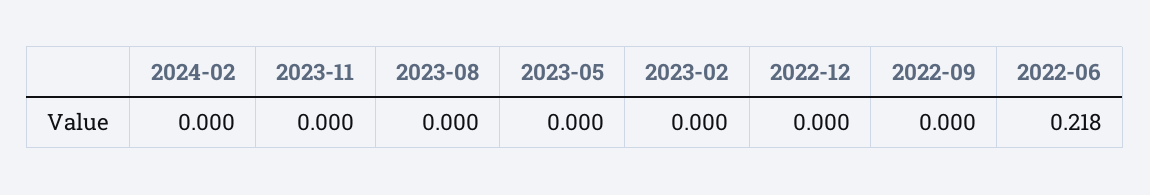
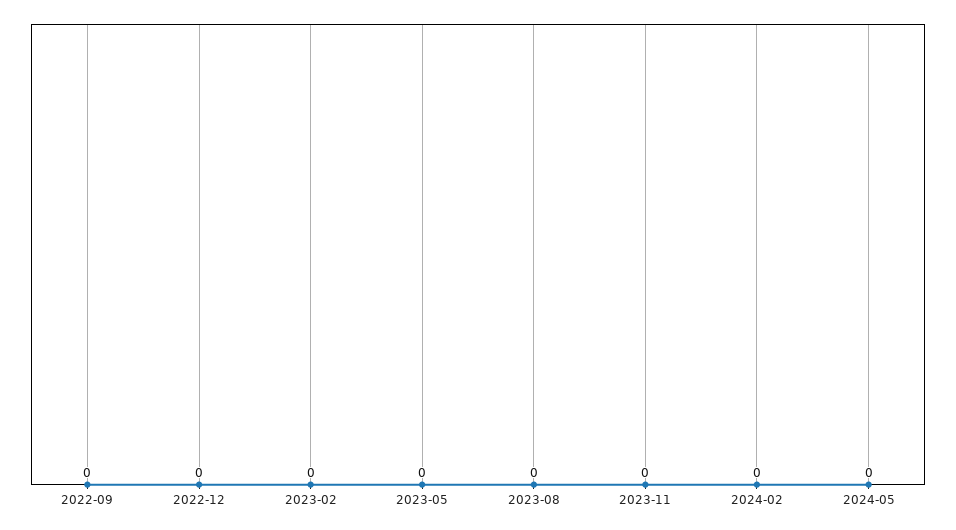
2022-06: 0.218 -> none
2024-05: none -> 0

